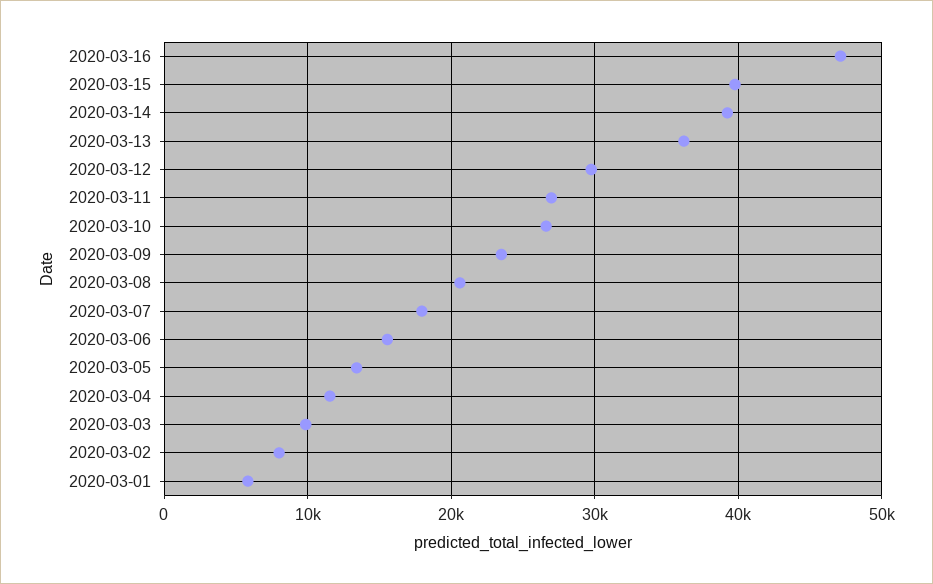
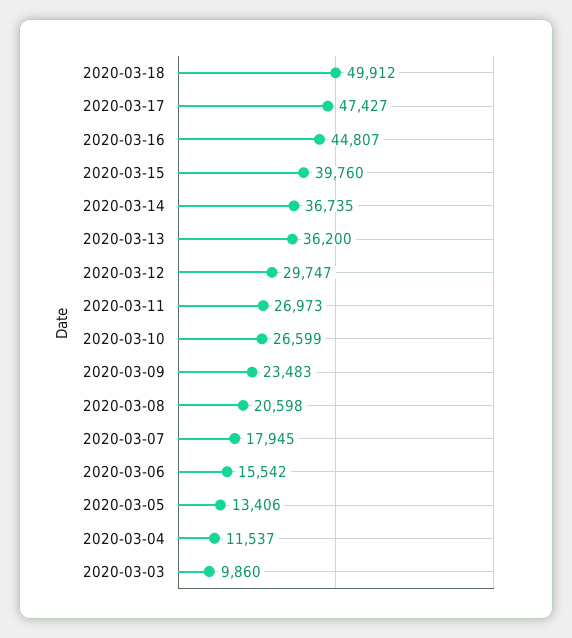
2020-03-16: 47000 -> 44807
2020-03-14: 39000 -> 36735
2020-03-02: 8000 -> none
2020-03-01: 6000 -> none
2020-03-18: none -> 49912
2020-03-17: none -> 47427

